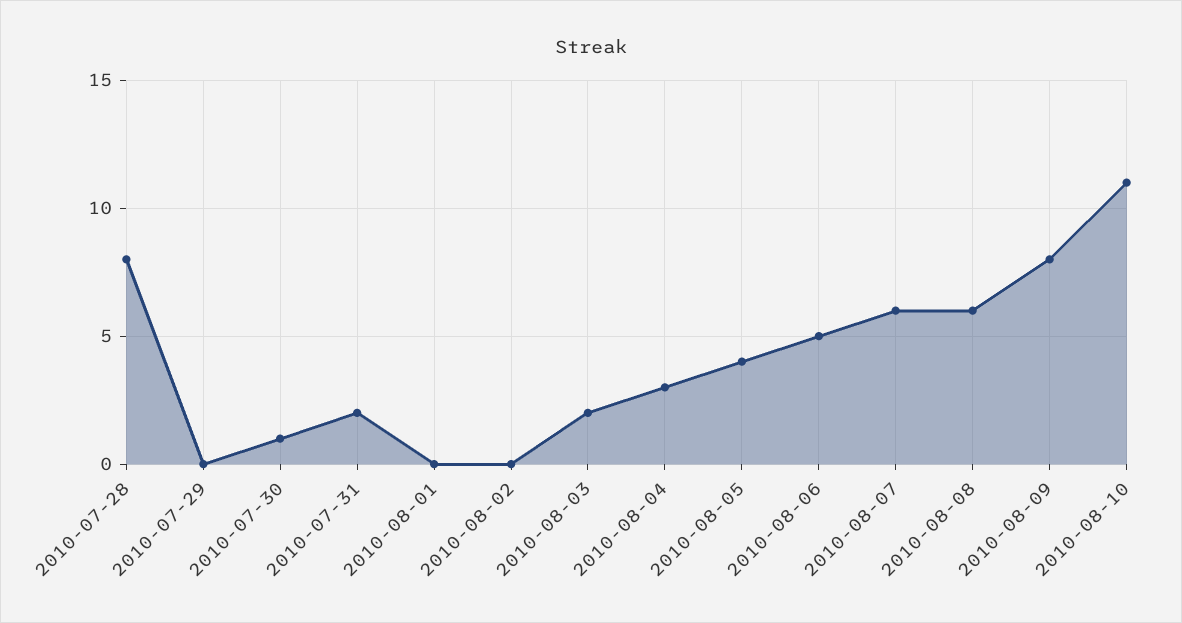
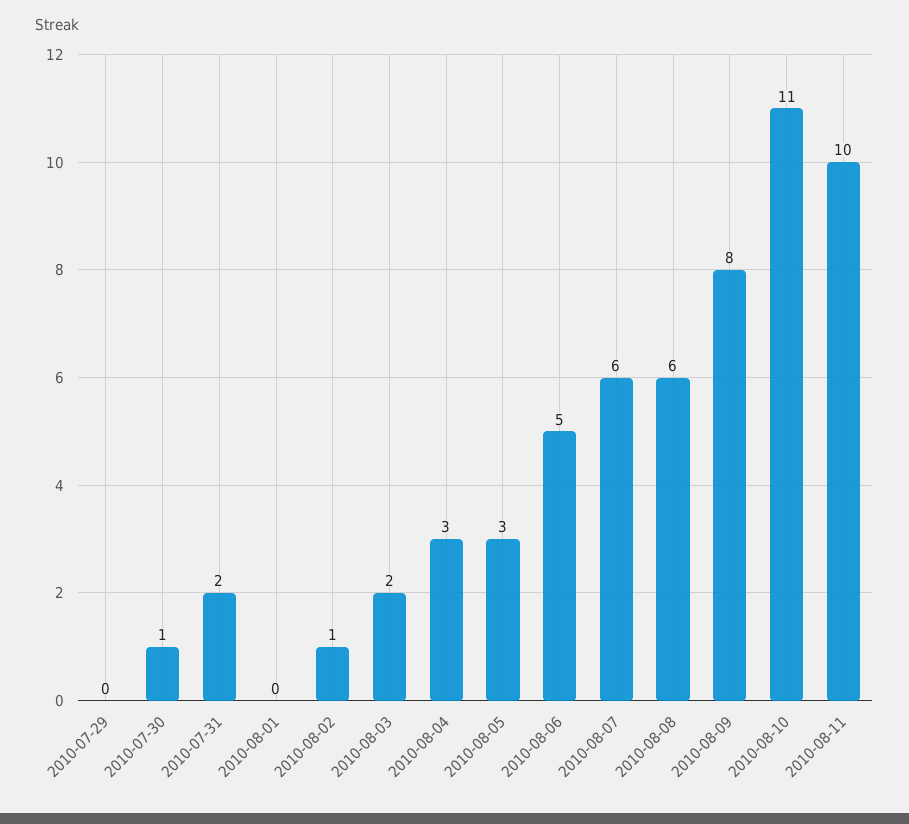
2010-07-28: 8 -> none
2010-08-02: 0 -> 1
2010-08-05: 4 -> 3
2010-08-11: none -> 10

